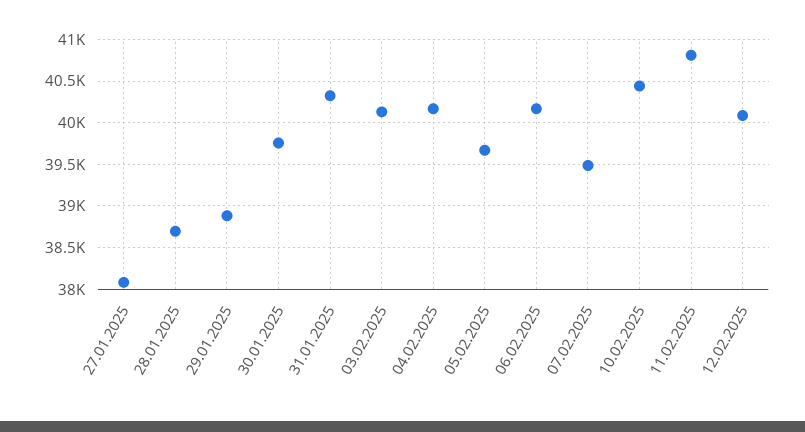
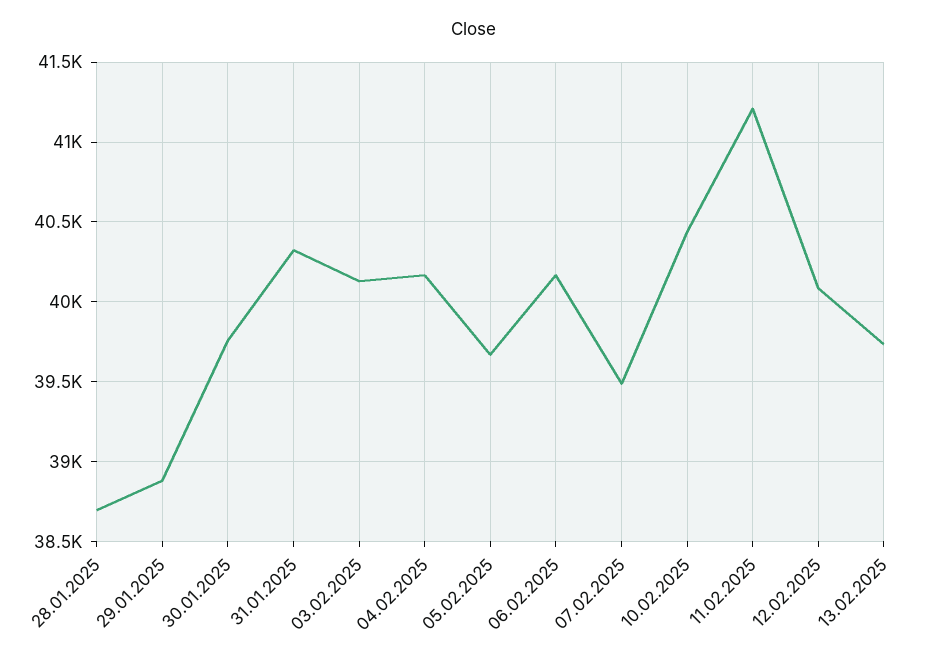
27.01.2025: 38100 -> none
11.02.2025: 40800 -> 41200
13.02.2025: none -> 39750

